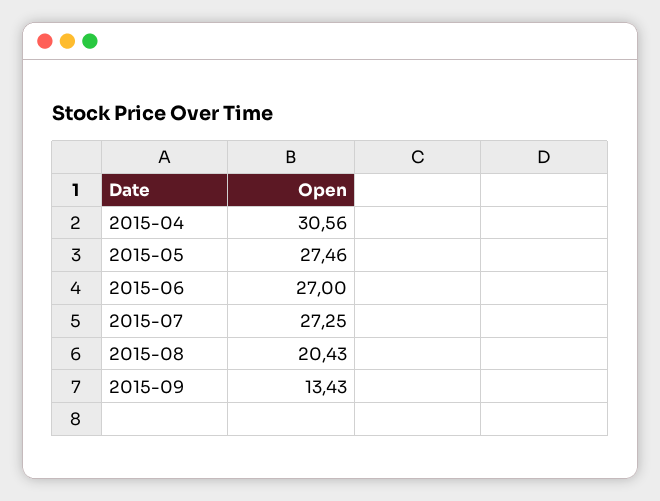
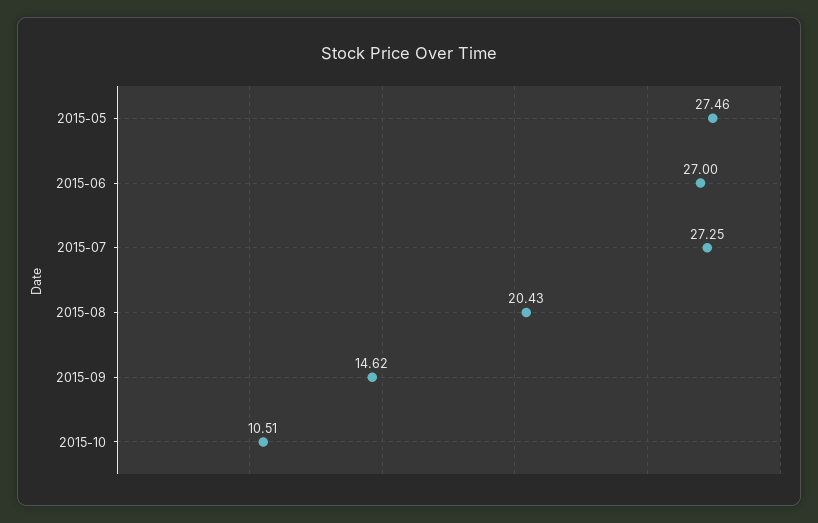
2015-04: 30.56 -> none
2015-09: 13.43 -> 14.62
2015-10: none -> 10.51

